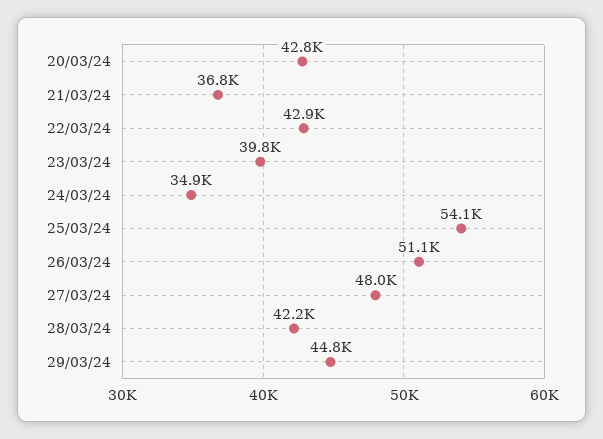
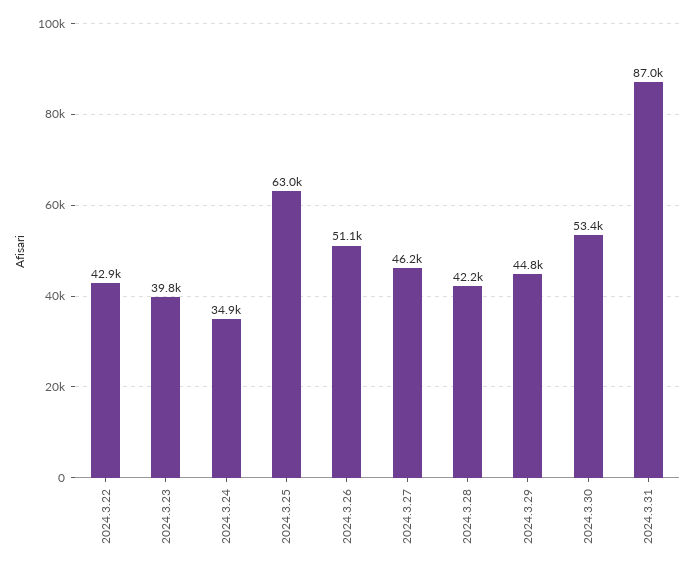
20/03/24: 42800 -> none
21/03/24: 36800 -> none
25/03/24: 54100 -> 63000
27/03/24: 48000 -> 46200
2024.3.30: none -> 53400
2024.3.31: none -> 87000

